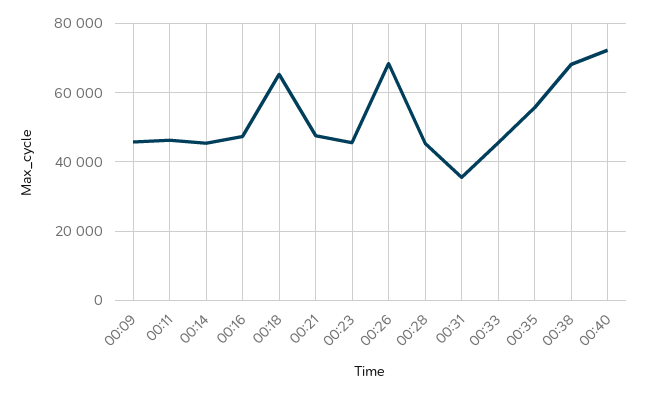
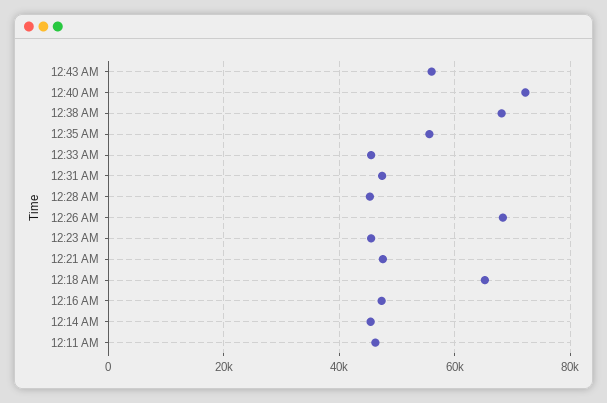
00:09: 46000 -> none
00:31: 36000 -> 48000
12:43 AM: none -> 56000

